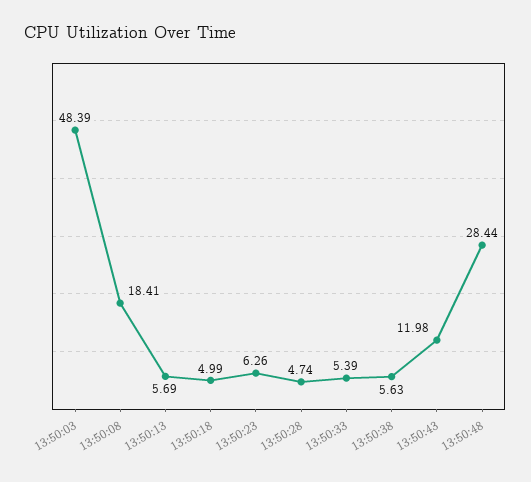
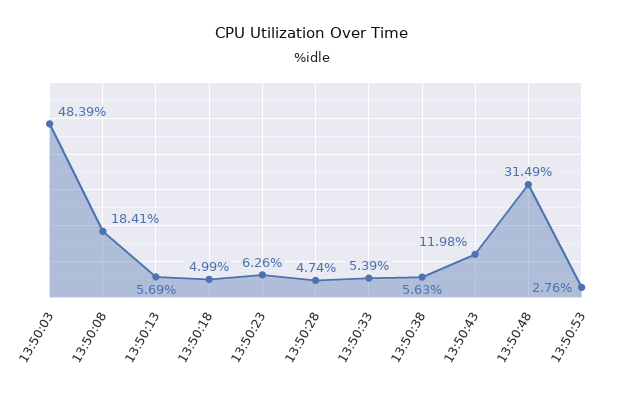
13:50:48: 28.44 -> 31.49
13:50:53: none -> 2.76

